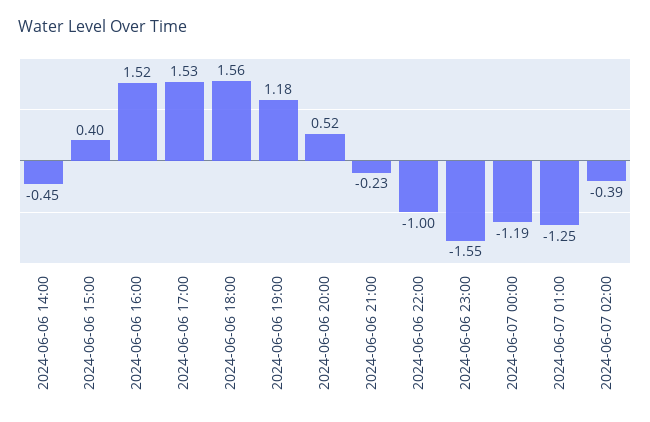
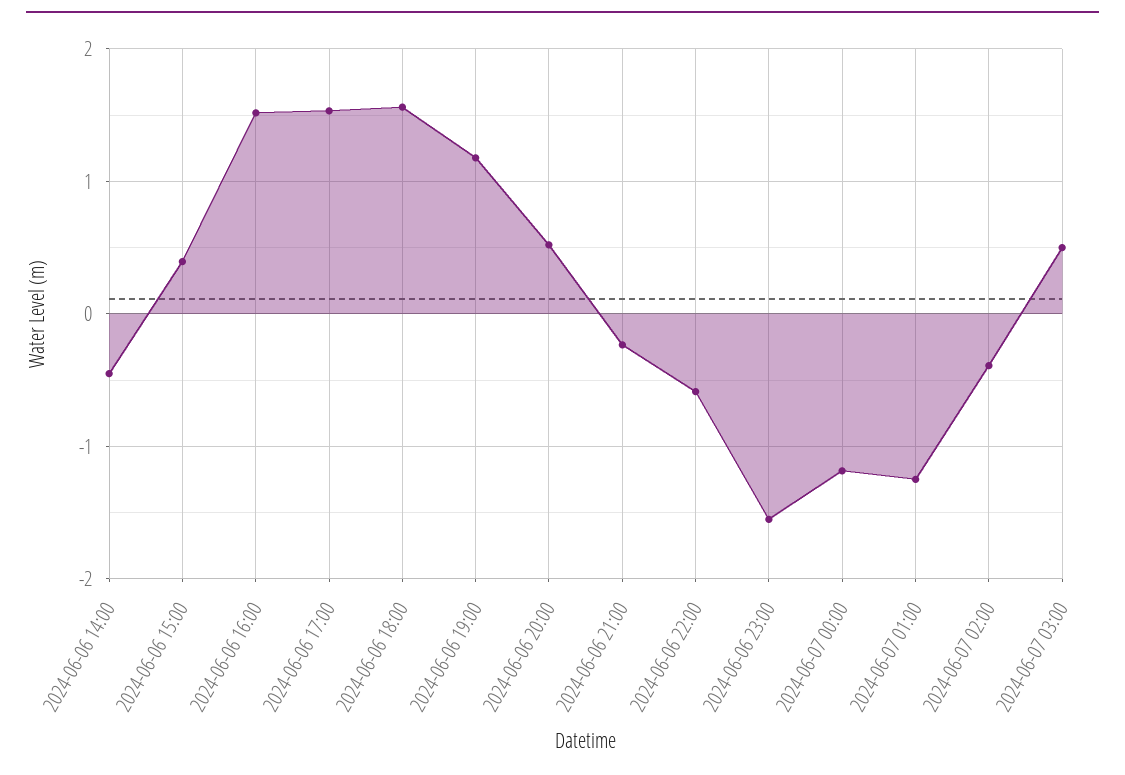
2024-06-06 22:00: -1 -> -0.6
2024-06-07 03:00: none -> 0.5

